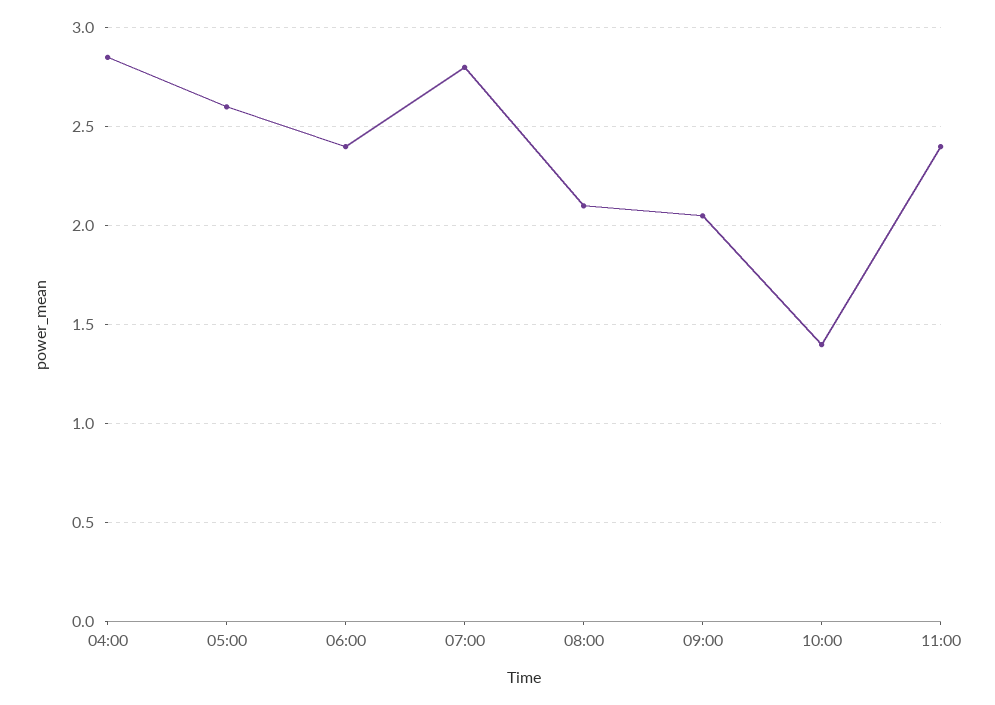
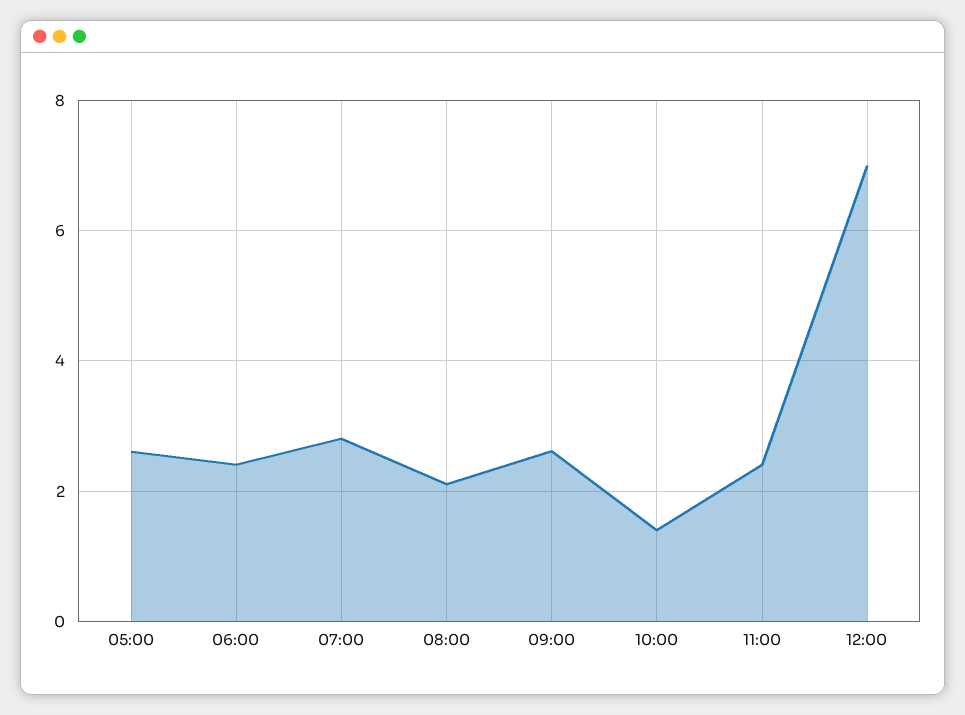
04:00: 2.85 -> none
09:00: 2.05 -> 2.6
12:00: none -> 7

